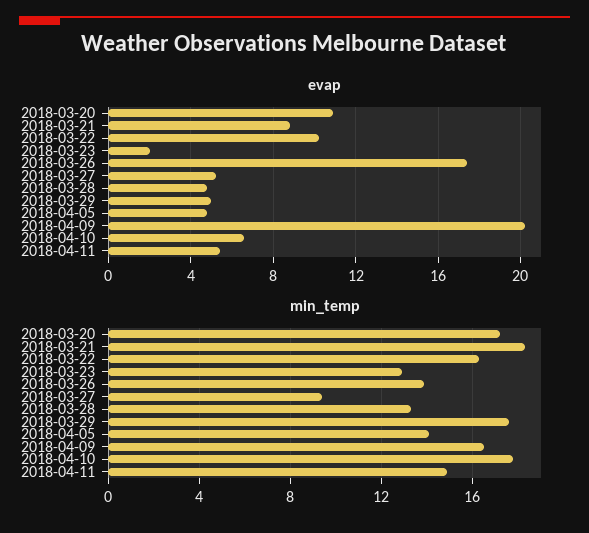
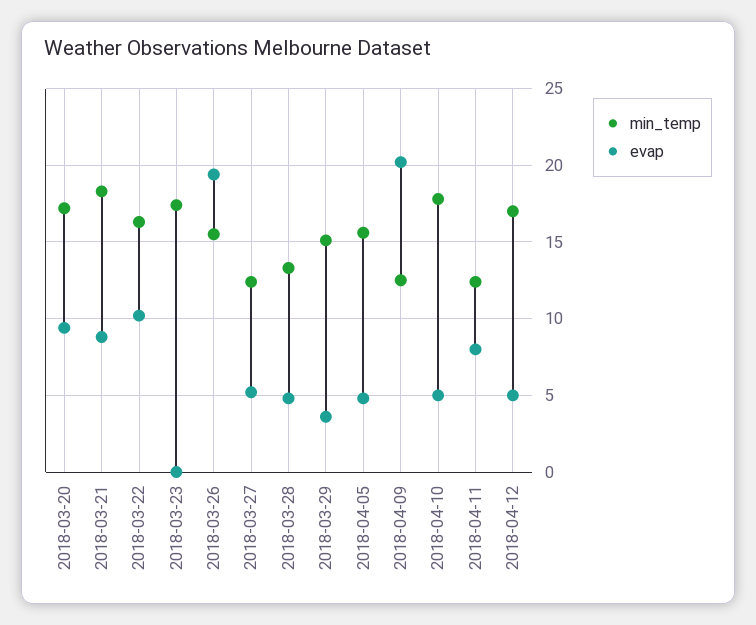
evap, 2018-03-20: 11 -> 9.5
evap, 2018-03-23: 2 -> 0
evap, 2018-03-26: 17.5 -> 19.5
evap, 2018-03-29: 5 -> 3.5
evap, 2018-04-10: 6.5 -> 5
evap, 2018-04-11: 5.5 -> 8
min_temp, 2018-03-23: 13 -> 17.5
min_temp, 2018-03-26: 14 -> 15.5
min_temp, 2018-03-27: 9.5 -> 12.5
min_temp, 2018-03-29: 17.5 -> 15
min_temp, 2018-04-05: 14 -> 15.5
min_temp, 2018-04-09: 16.5 -> 12.5
min_temp, 2018-04-11: 15 -> 12.5
min_temp, 2018-04-12: none -> 17
evap, 2018-04-12: none -> 5

